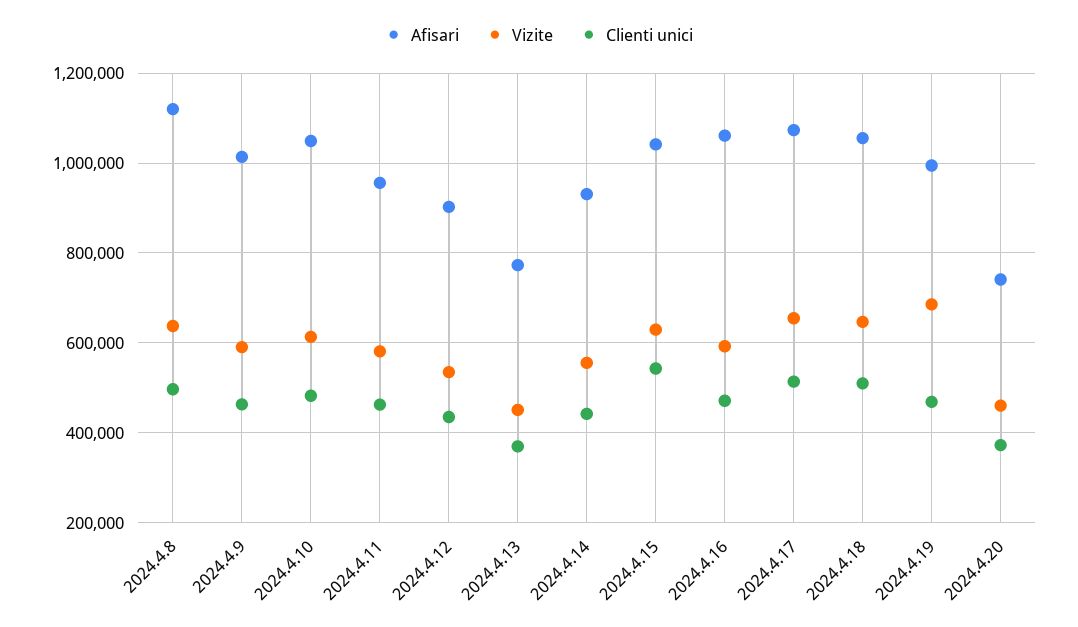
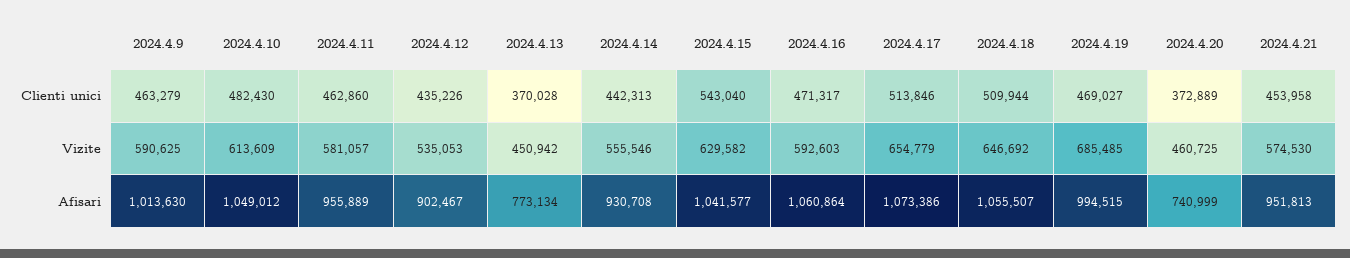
Afisari, 2024.4.8: 1120000 -> none
Vizite, 2024.4.8: 640000 -> none
Clienti unici, 2024.4.8: 500000 -> none
Clienti unici, 2024.4.21: none -> 453958
Vizite, 2024.4.21: none -> 574530
Afisari, 2024.4.21: none -> 951813

